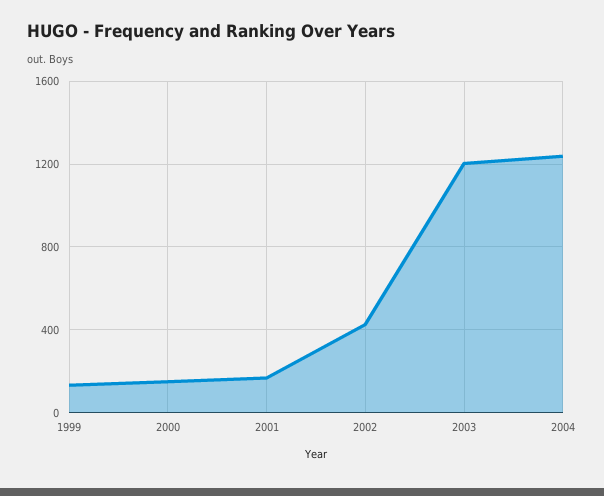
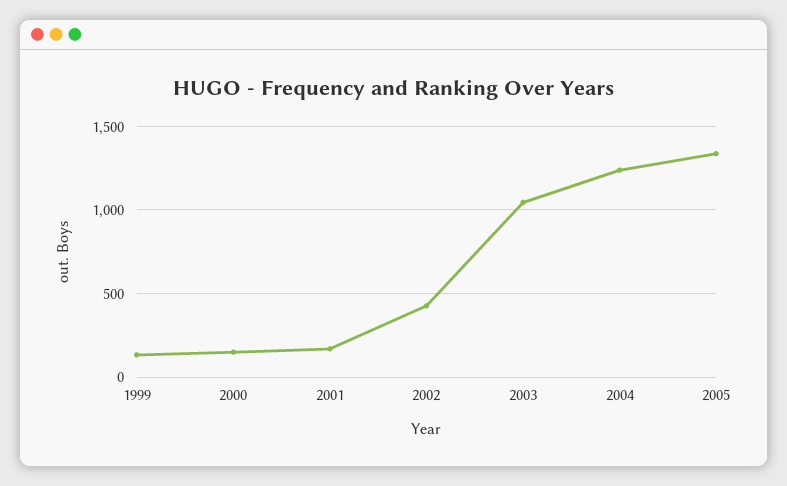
2003: 1200 -> 1050
2005: none -> 1350

